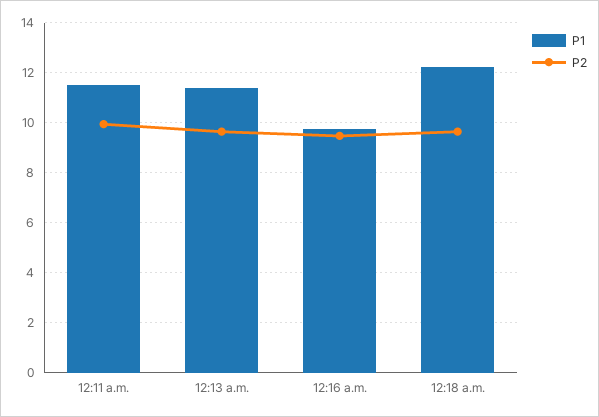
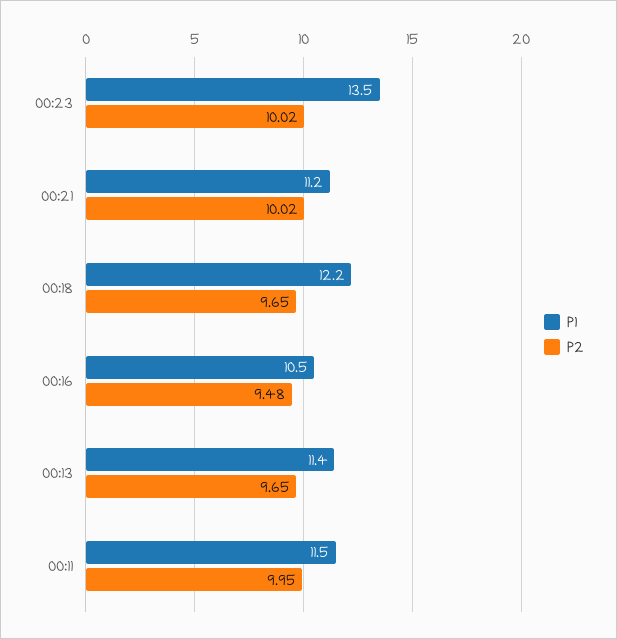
P1, 12:16 a.m.: 9.75 -> 10.5
P1, 00:23: none -> 13.5
P2, 00:23: none -> 10.02
P1, 00:21: none -> 11.2
P2, 00:21: none -> 10.02

